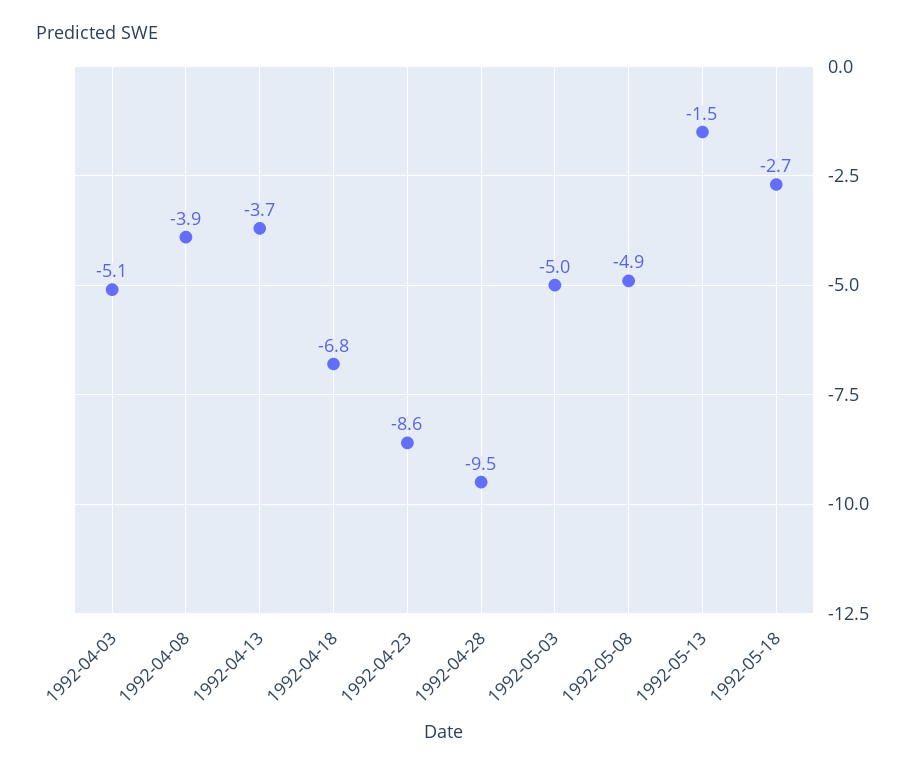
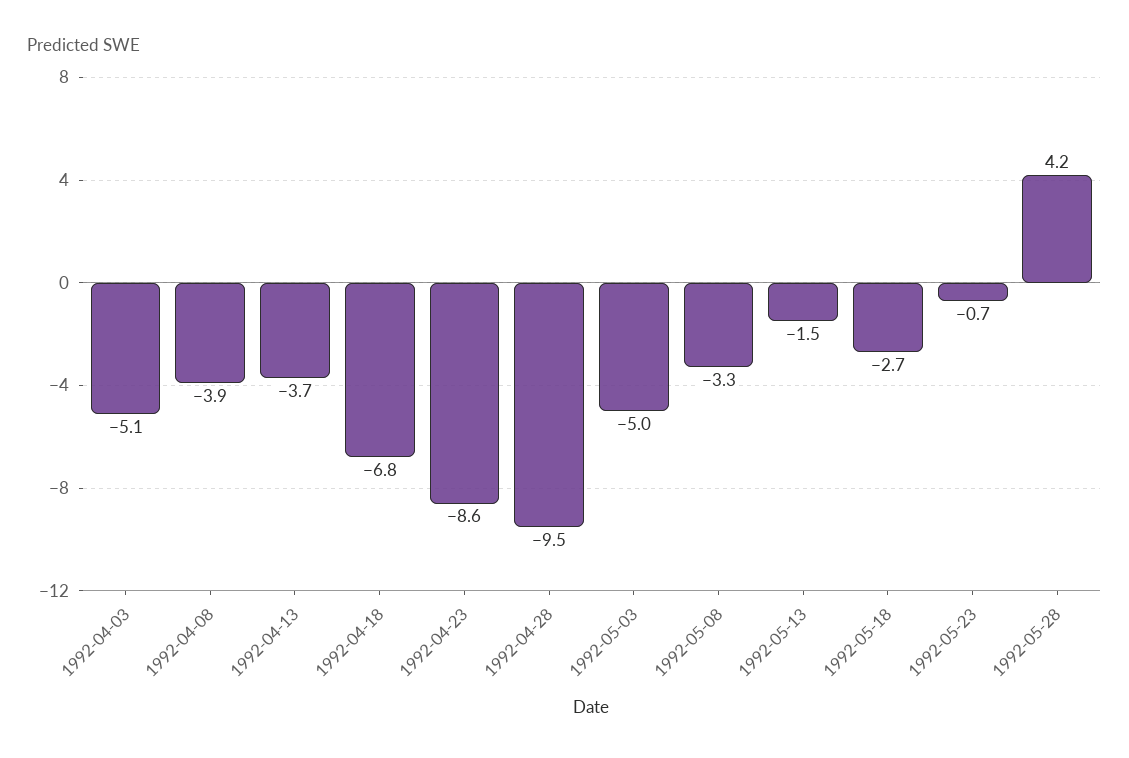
1992-05-08: -4.9 -> -3.3
1992-05-23: none -> -0.7
1992-05-28: none -> 4.2

